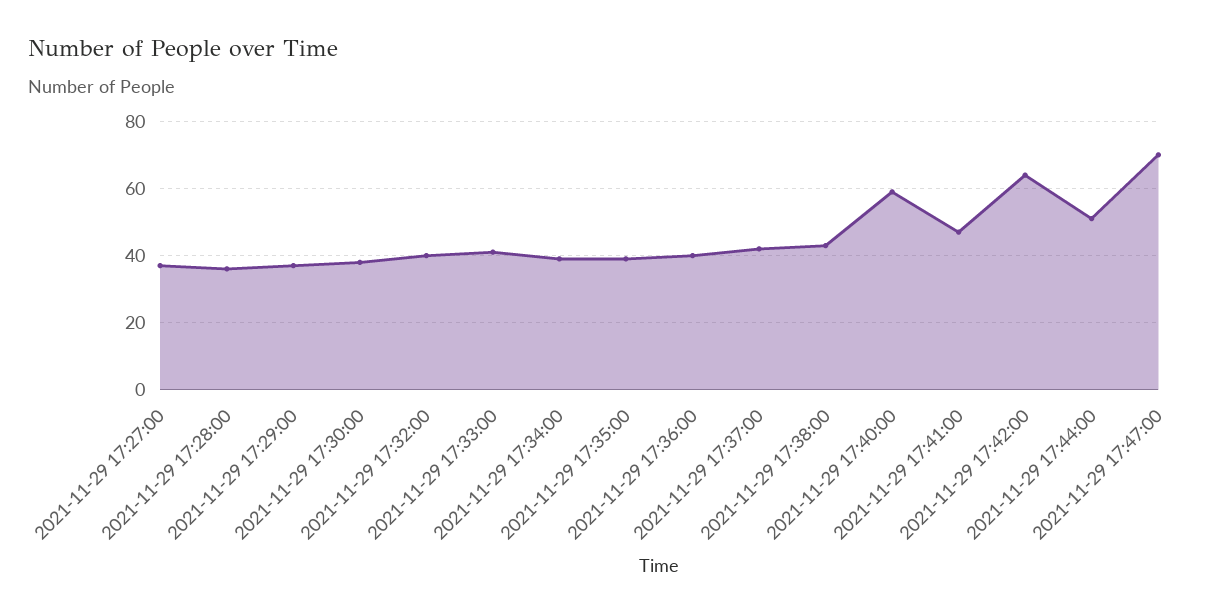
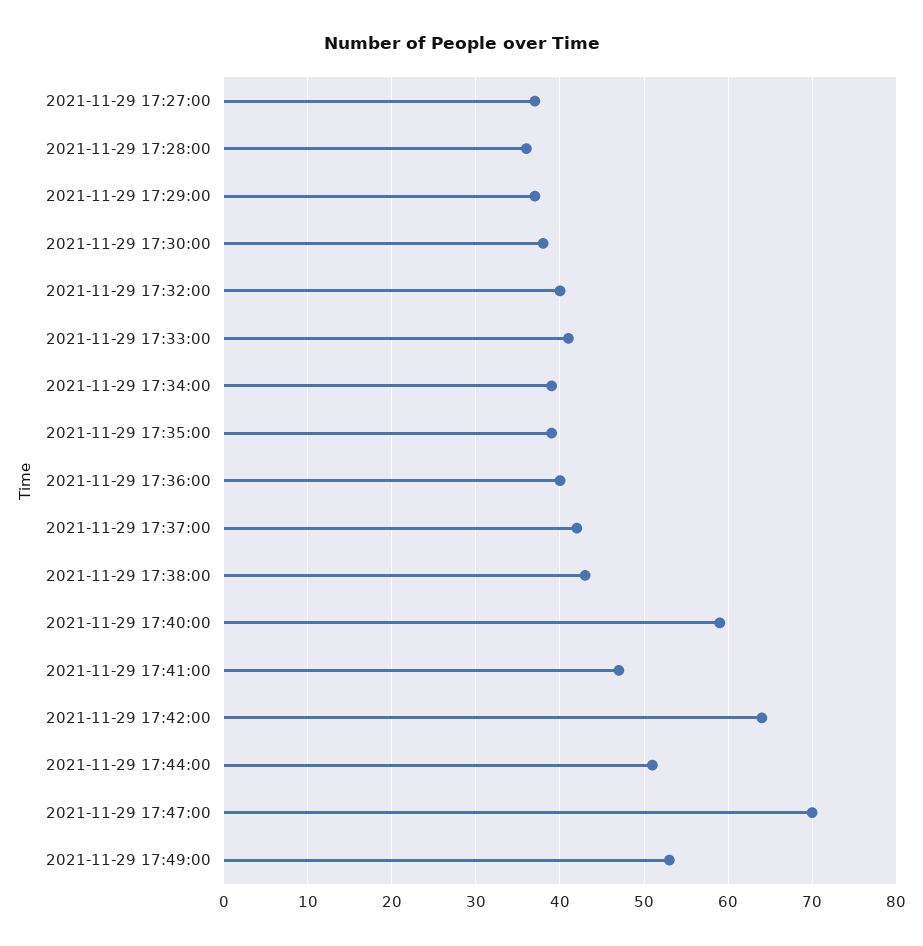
2021-11-29 17:49:00: none -> 53

